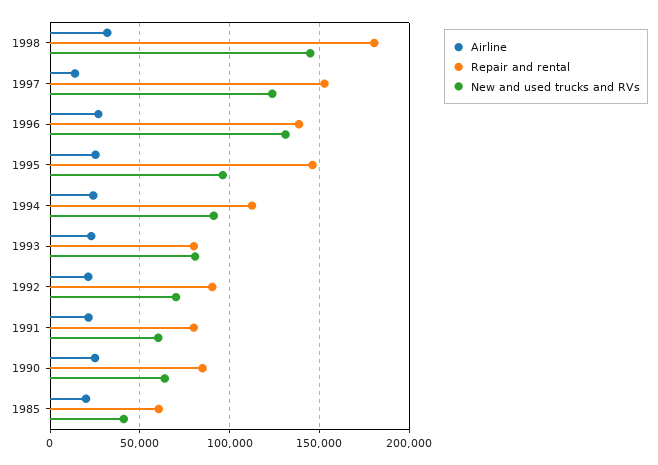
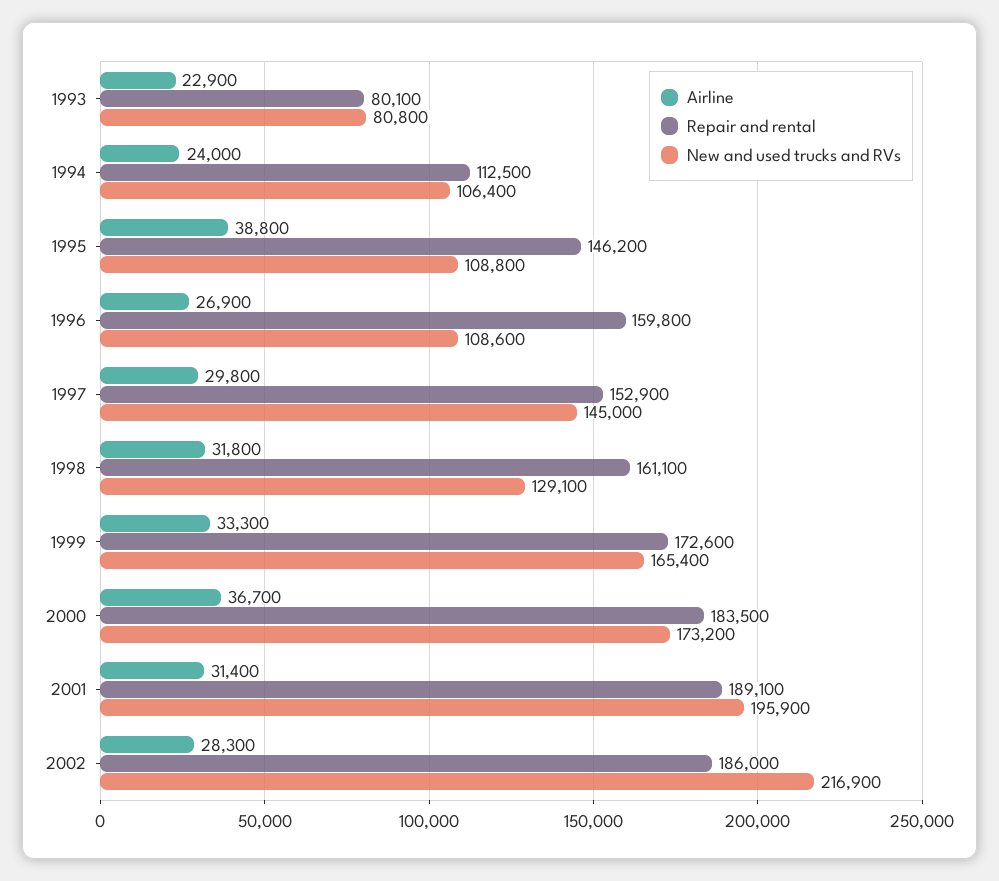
Repair and rental, 1998: 180000 -> 161100
New and used trucks and RVs, 1998: 145000 -> 129100
Airline, 1997: 15000 -> 29800
New and used trucks and RVs, 1997: 125000 -> 145000
Repair and rental, 1996: 140000 -> 159800
New and used trucks and RVs, 1996: 130000 -> 108600
Airline, 1995: 25000 -> 38800
New and used trucks and RVs, 1995: 95000 -> 108800
New and used trucks and RVs, 1994: 90000 -> 106400
Airline, 1992: 20000 -> none
Repair and rental, 1992: 90000 -> none
New and used trucks and RVs, 1992: 70000 -> none
Airline, 1991: 20000 -> none
Repair and rental, 1991: 80000 -> none
New and used trucks and RVs, 1991: 60000 -> none
Airline, 1990: 25000 -> none
Repair and rental, 1990: 85000 -> none
New and used trucks and RVs, 1990: 65000 -> none
Airline, 1985: 20000 -> none
Repair and rental, 1985: 60000 -> none
New and used trucks and RVs, 1985: 40000 -> none
Airline, 1999: none -> 33300
Repair and rental, 1999: none -> 172600
New and used trucks and RVs, 1999: none -> 165400
Airline, 2000: none -> 36700
Repair and rental, 2000: none -> 183500
New and used trucks and RVs, 2000: none -> 173200
Airline, 2001: none -> 31400
Repair and rental, 2001: none -> 189100
New and used trucks and RVs, 2001: none -> 195900
Airline, 2002: none -> 28300
Repair and rental, 2002: none -> 186000
New and used trucks and RVs, 2002: none -> 216900

